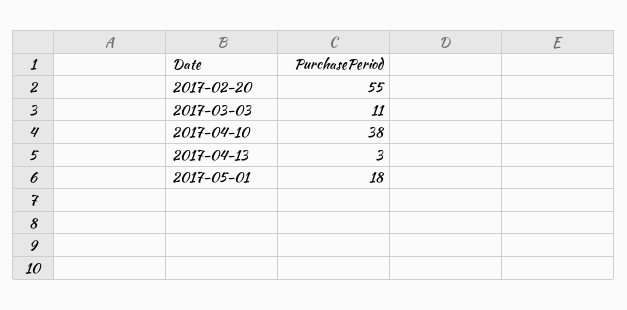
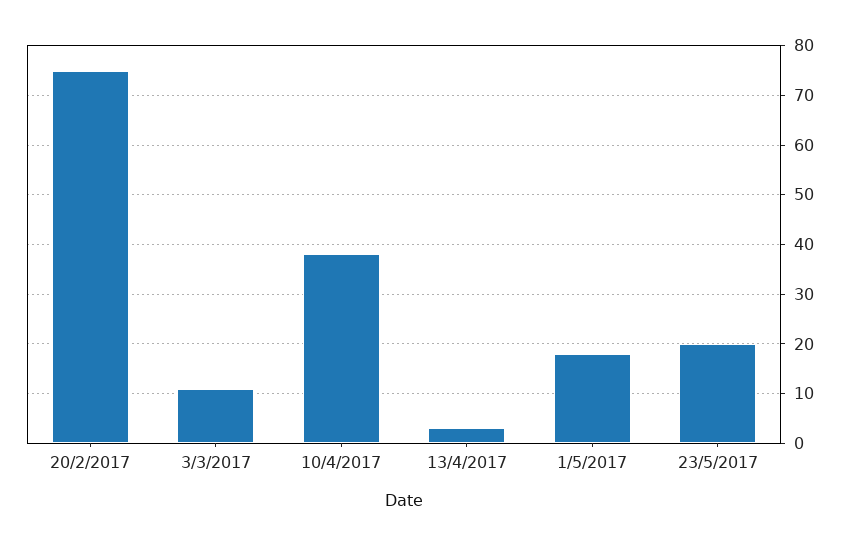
2017-02-20: 55 -> 75
23/5/2017: none -> 20

